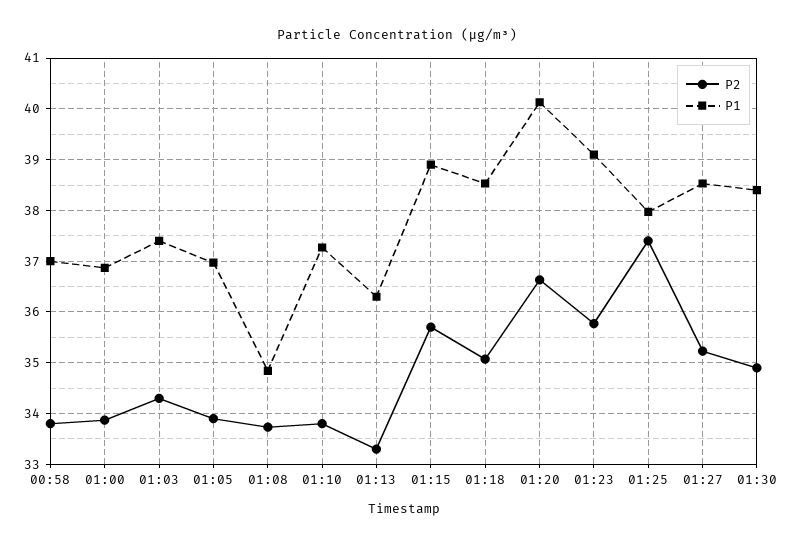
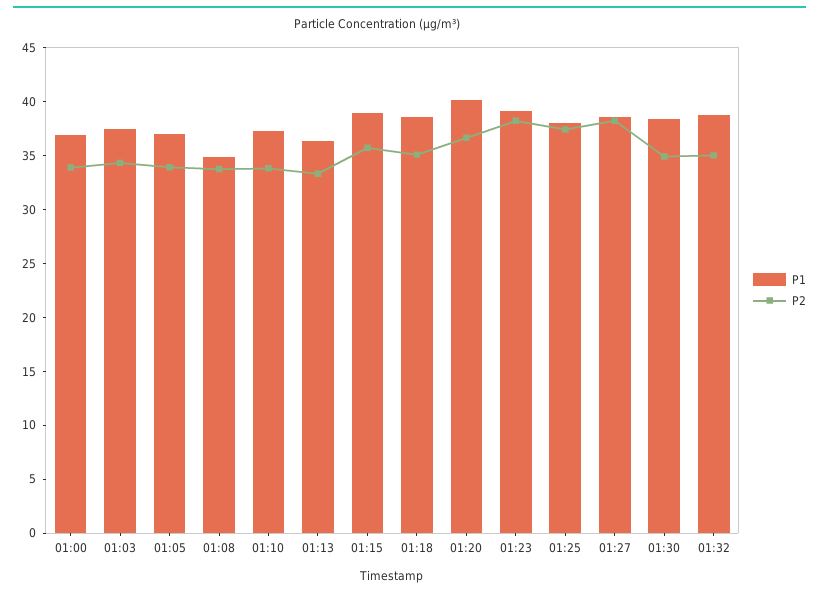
P2, 00:58: 33.8 -> none
P1, 00:58: 37 -> none
P2, 01:23: 35.8 -> 38
P2, 01:27: 35.2 -> 38
P1, 01:32: none -> 39
P2, 01:32: none -> 35

